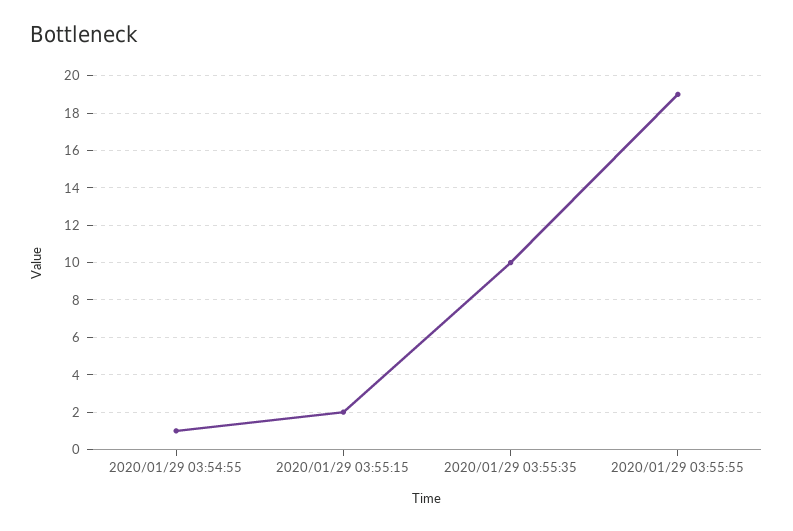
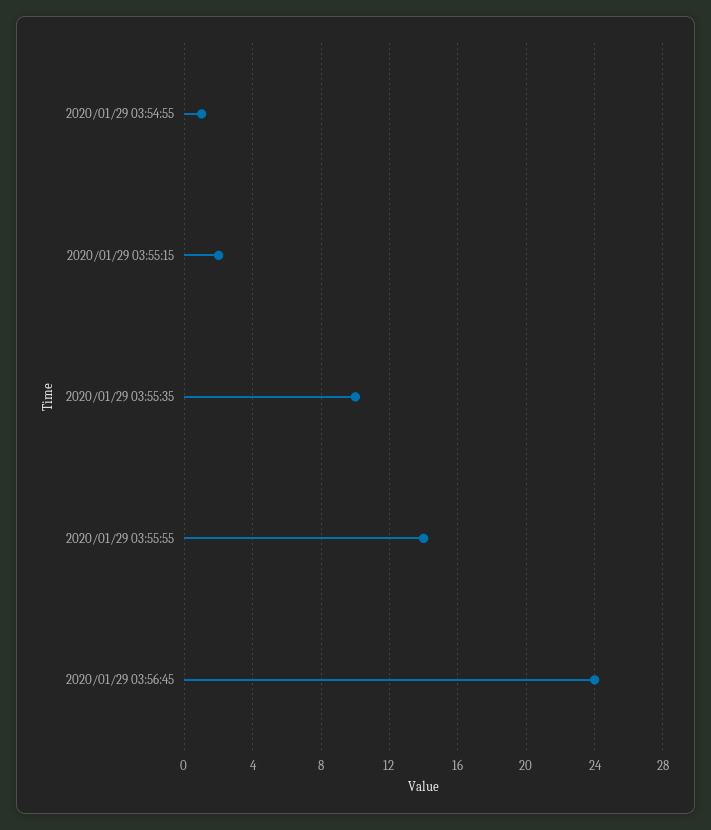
2020/01/29 03:55:55: 19 -> 14
2020/01/29 03:56:45: none -> 24

